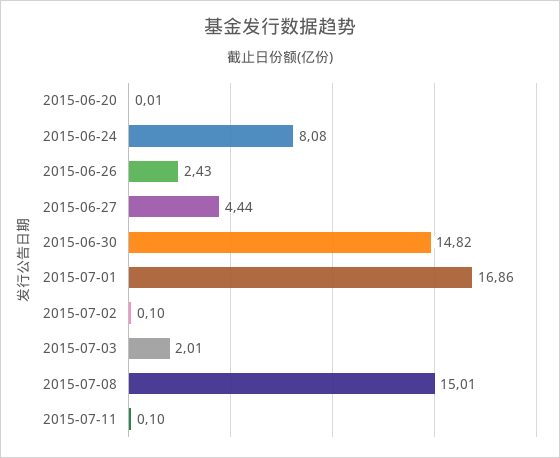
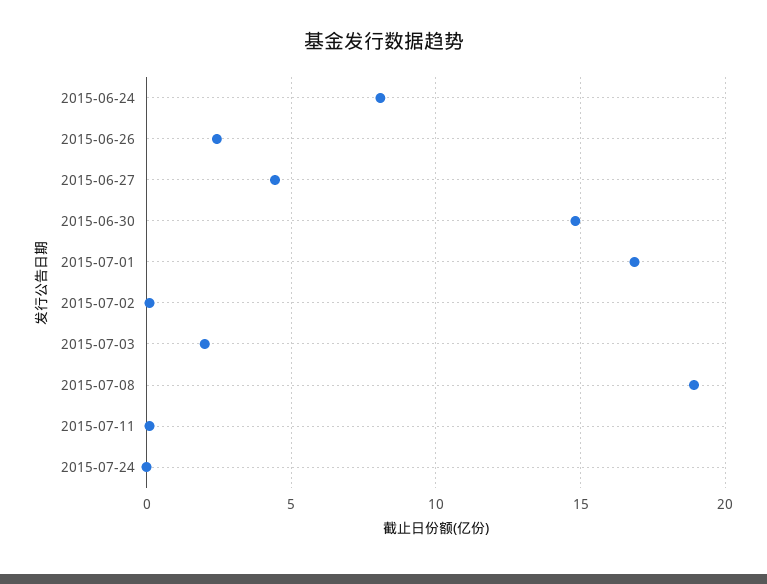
2015-06-20: 0.01 -> none
2015-07-08: 15.01 -> 19
2015-07-24: none -> 0

